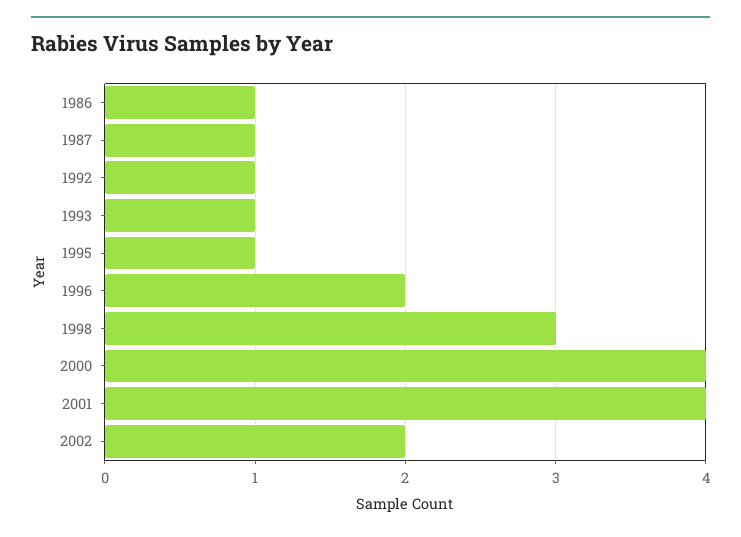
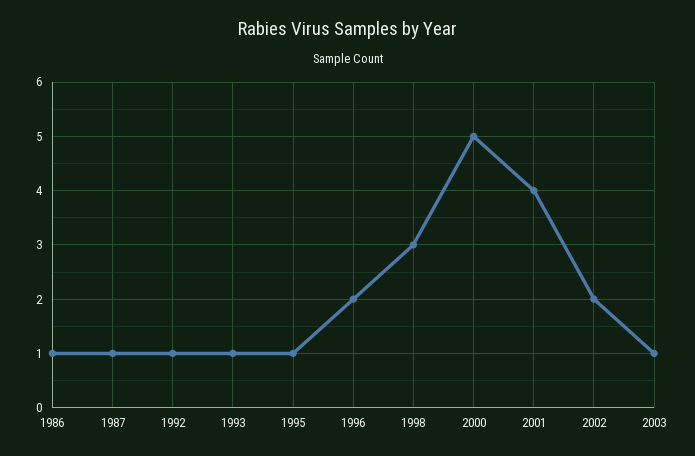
2000: 4 -> 5
2003: none -> 1

